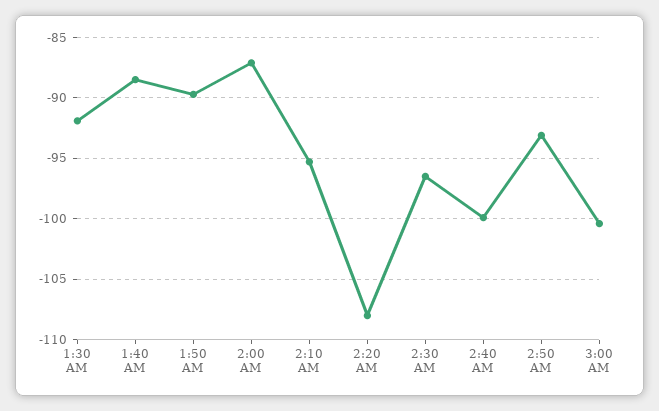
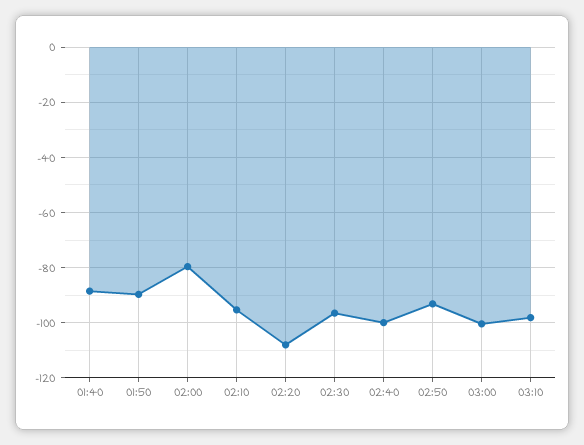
1:30 AM: -92 -> none
2:00 AM: -87 -> -80
03:10: none -> -97.5

